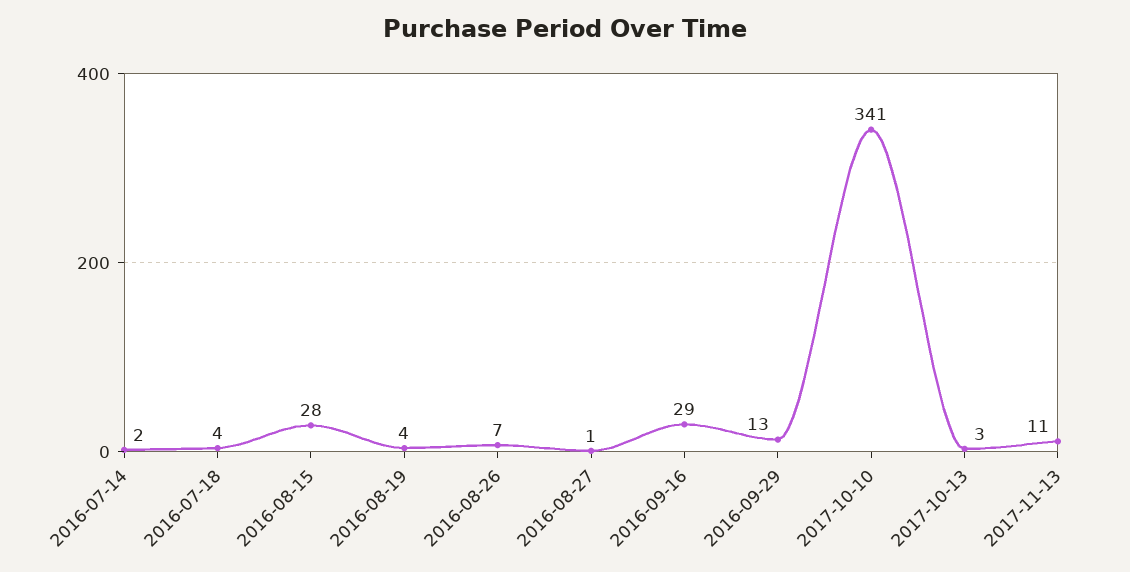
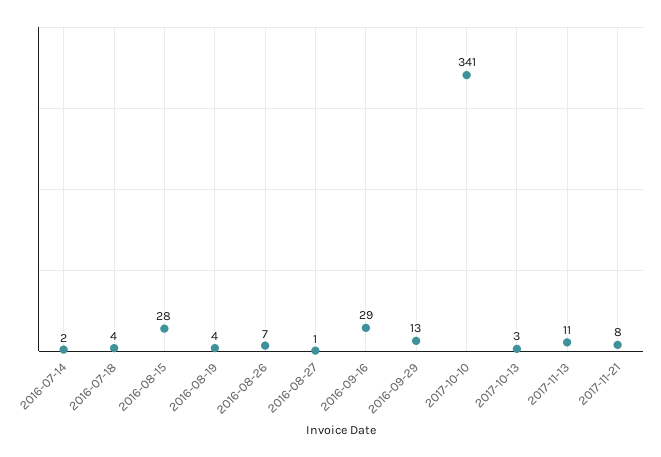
2017-11-21: none -> 8

